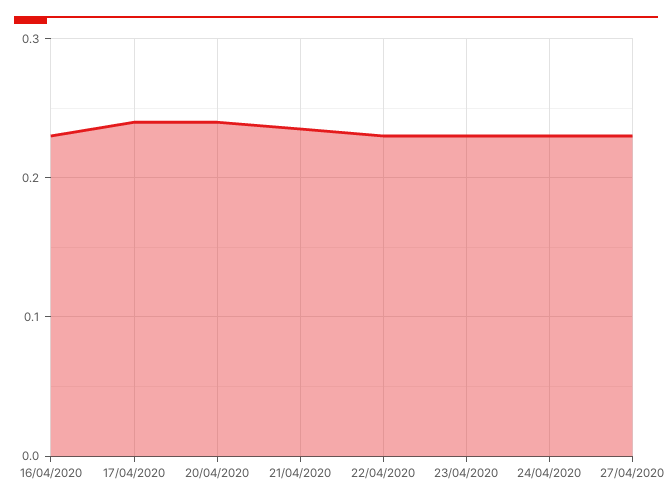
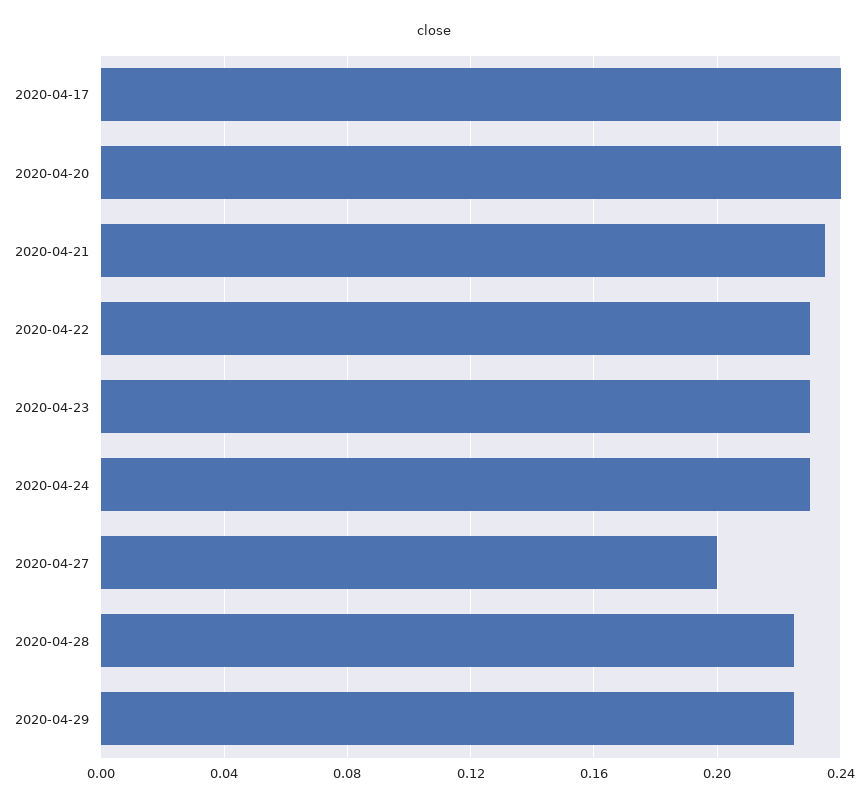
16/04/2020: 0.23 -> none
27/04/2020: 0.23 -> 0.2
2020-04-28: none -> 0.225
2020-04-29: none -> 0.225

